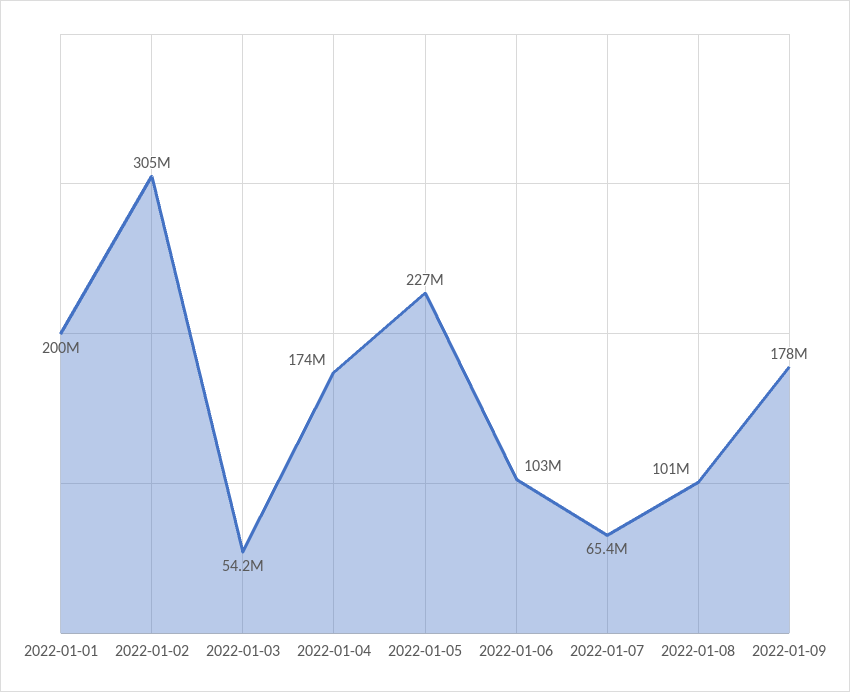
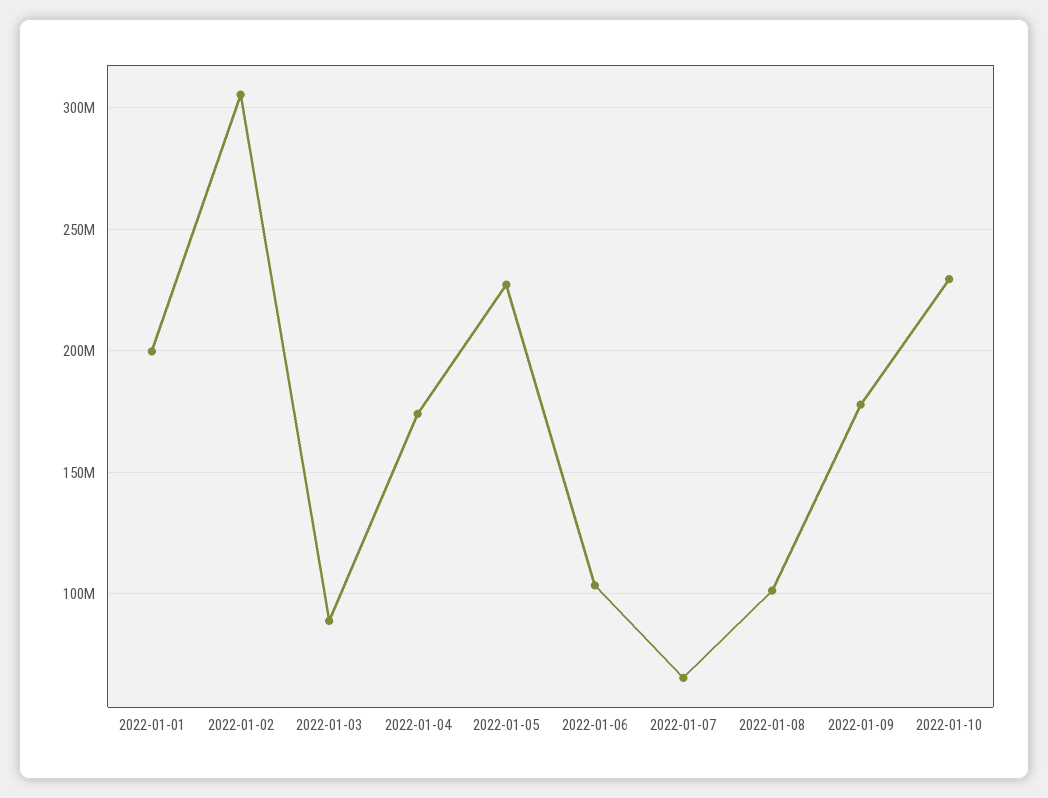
2022-01-03: 54200000 -> 90000000
2022-01-10: none -> 230000000

